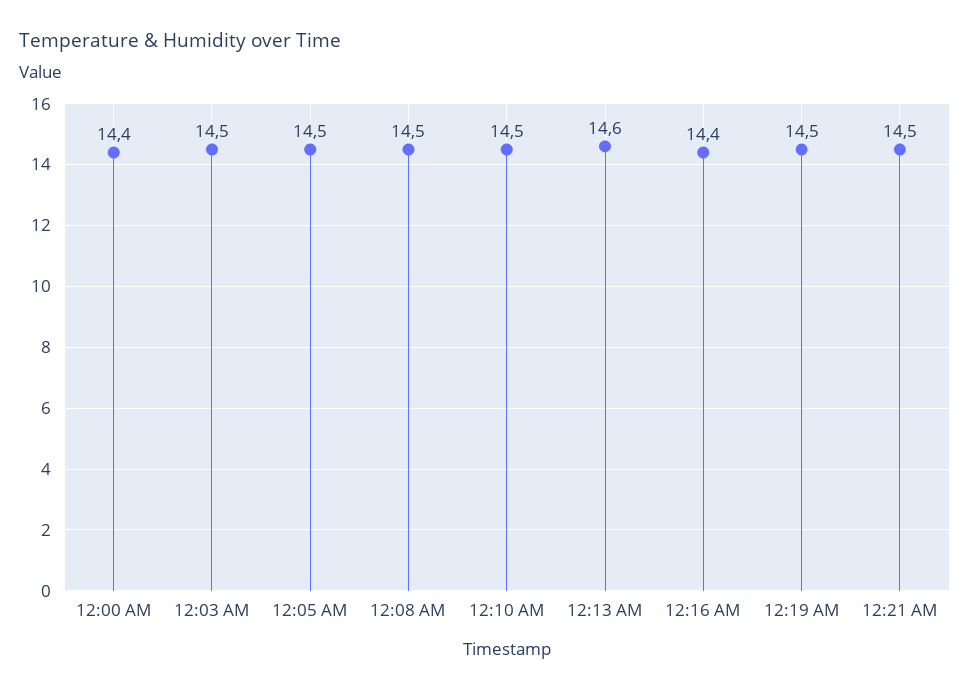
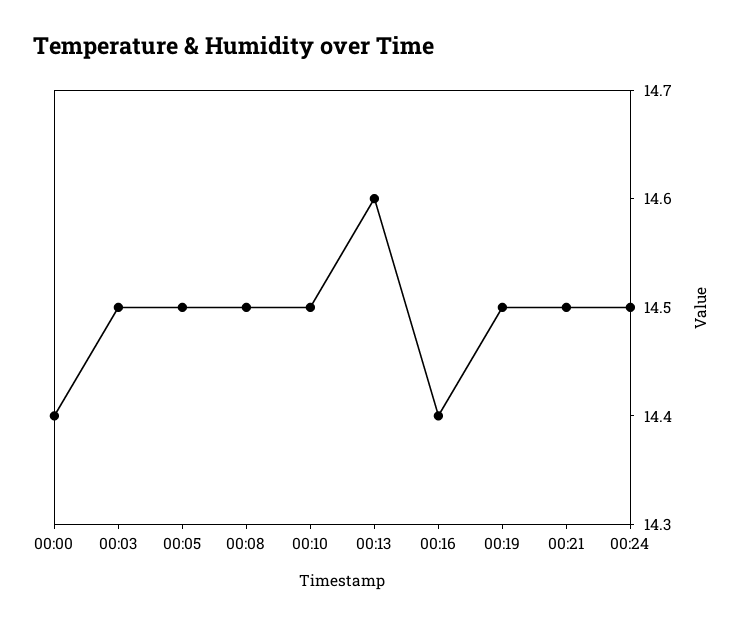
00:24: none -> 14.5

